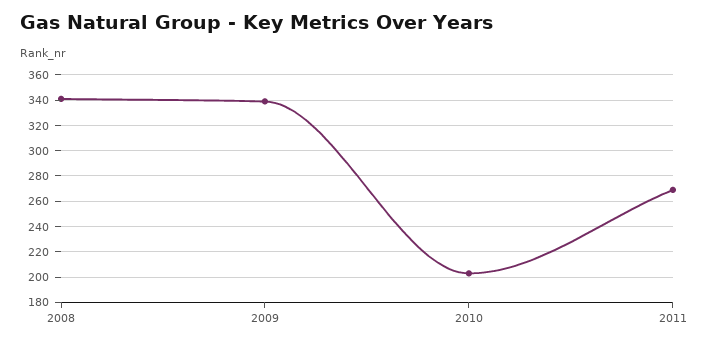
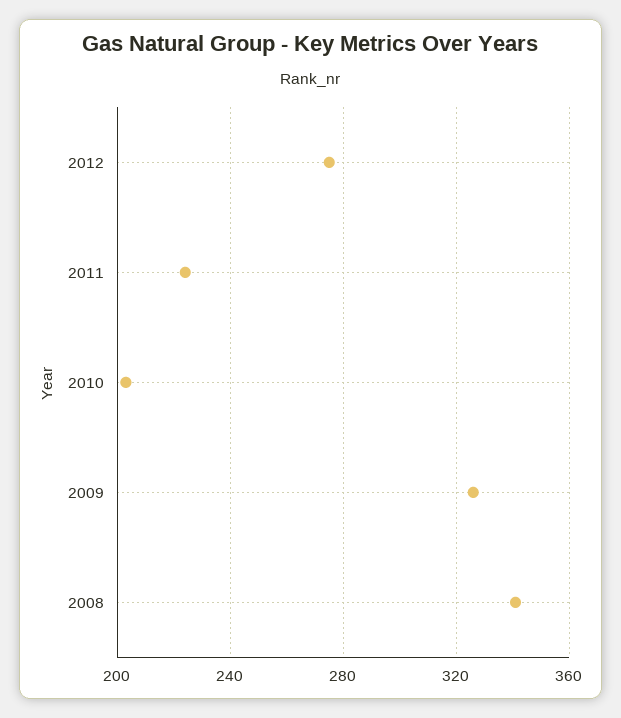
2009: 340 -> 325
2011: 270 -> 225
2012: none -> 275

